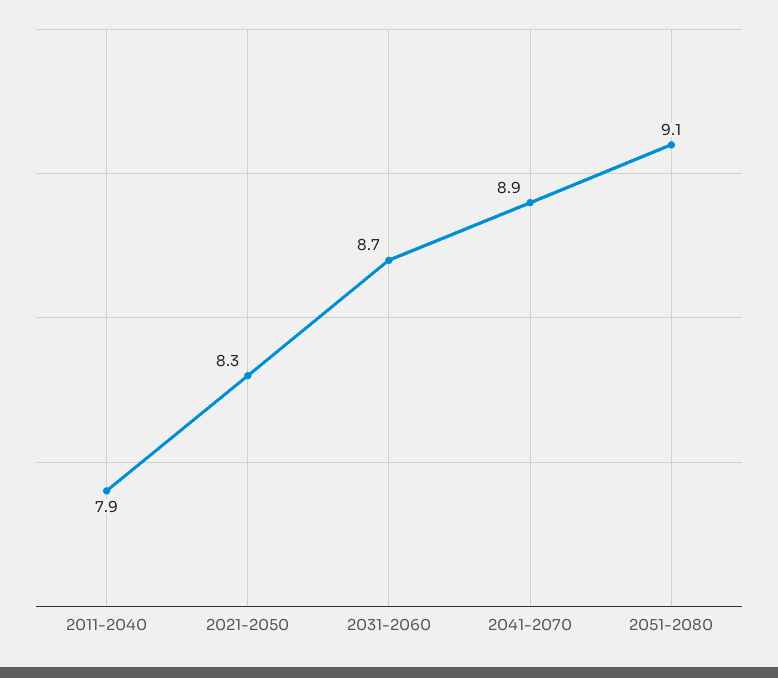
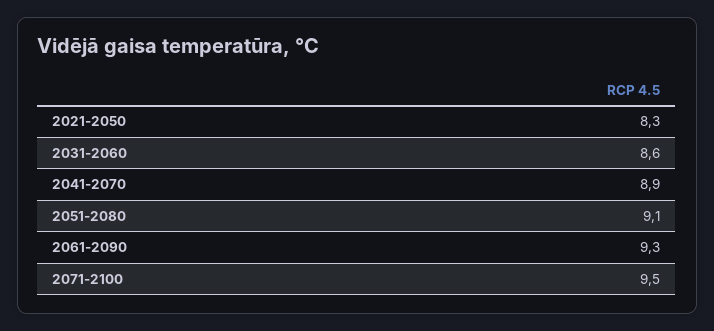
2011-2040: 7.9 -> none
2031-2060: 8.7 -> 8.6
2061-2090: none -> 9.3
2071-2100: none -> 9.5

